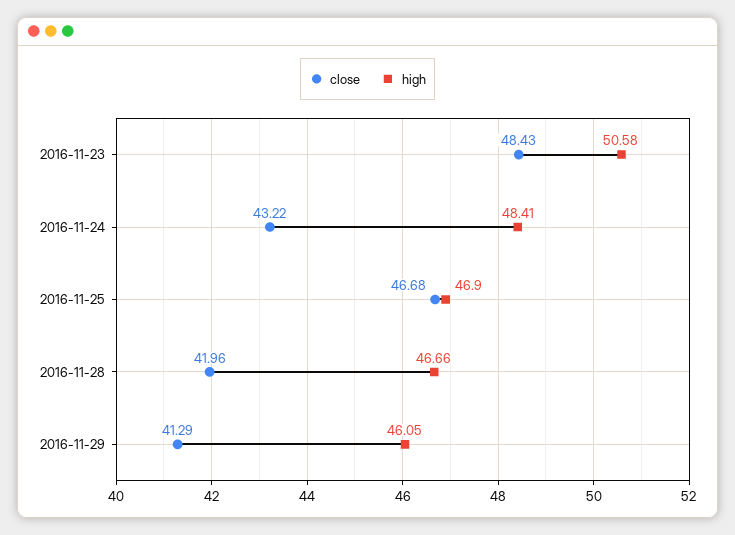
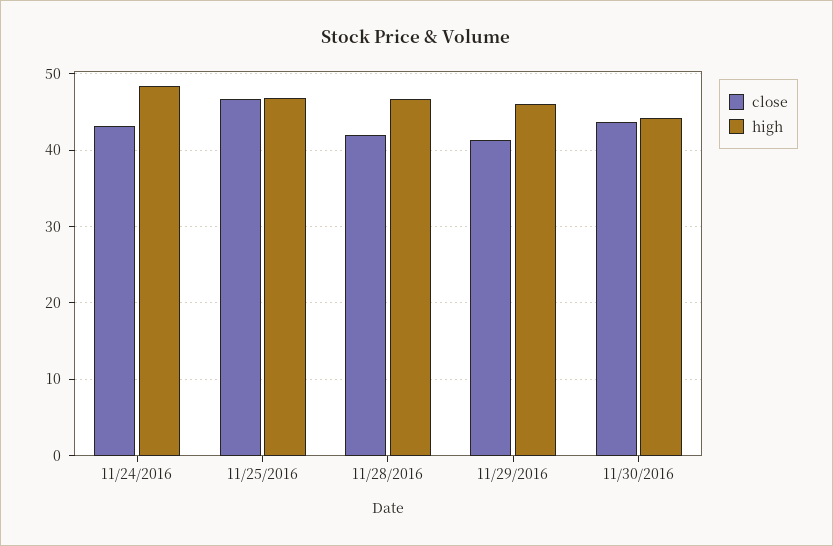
close, 2016-11-23: 48.43 -> none
high, 2016-11-23: 50.58 -> none
close, 11/30/2016: none -> 44
high, 11/30/2016: none -> 44

